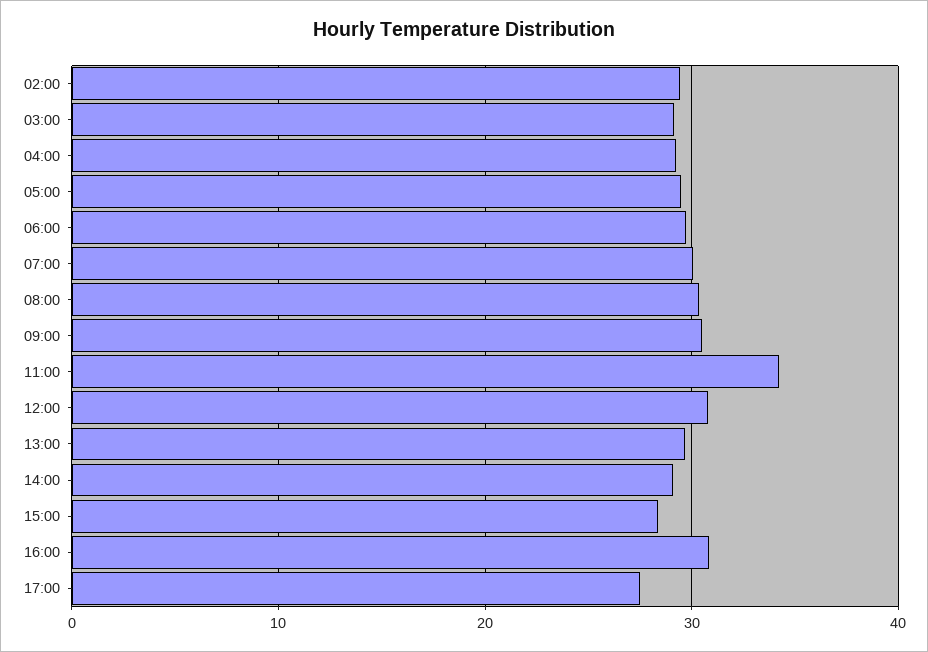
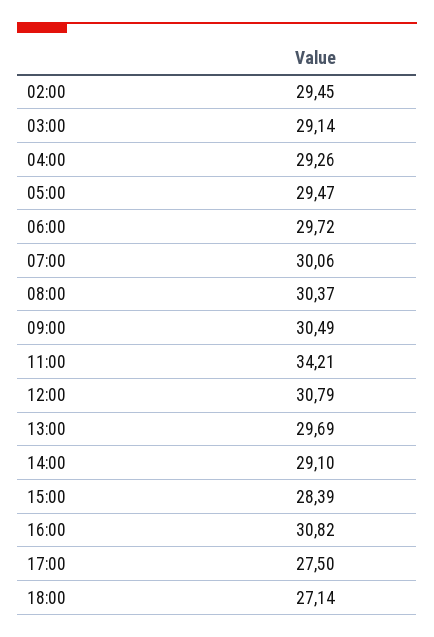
18:00: none -> 27.14

